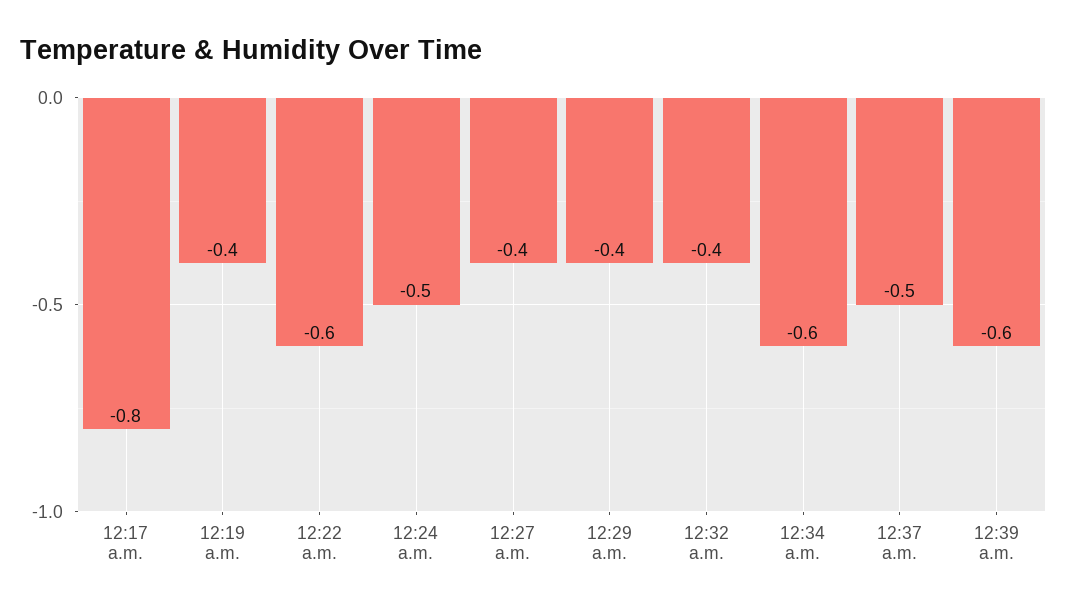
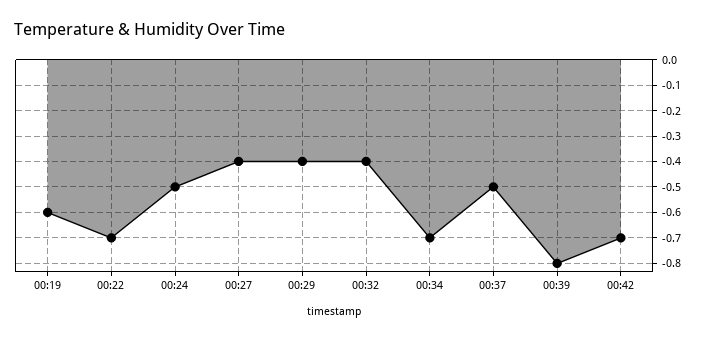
12:17 a.m.: -0.8 -> none
12:19 a.m.: -0.4 -> -0.6
12:22 a.m.: -0.6 -> -0.7
12:34 a.m.: -0.6 -> -0.7
12:39 a.m.: -0.6 -> -0.8
00:42: none -> -0.7

